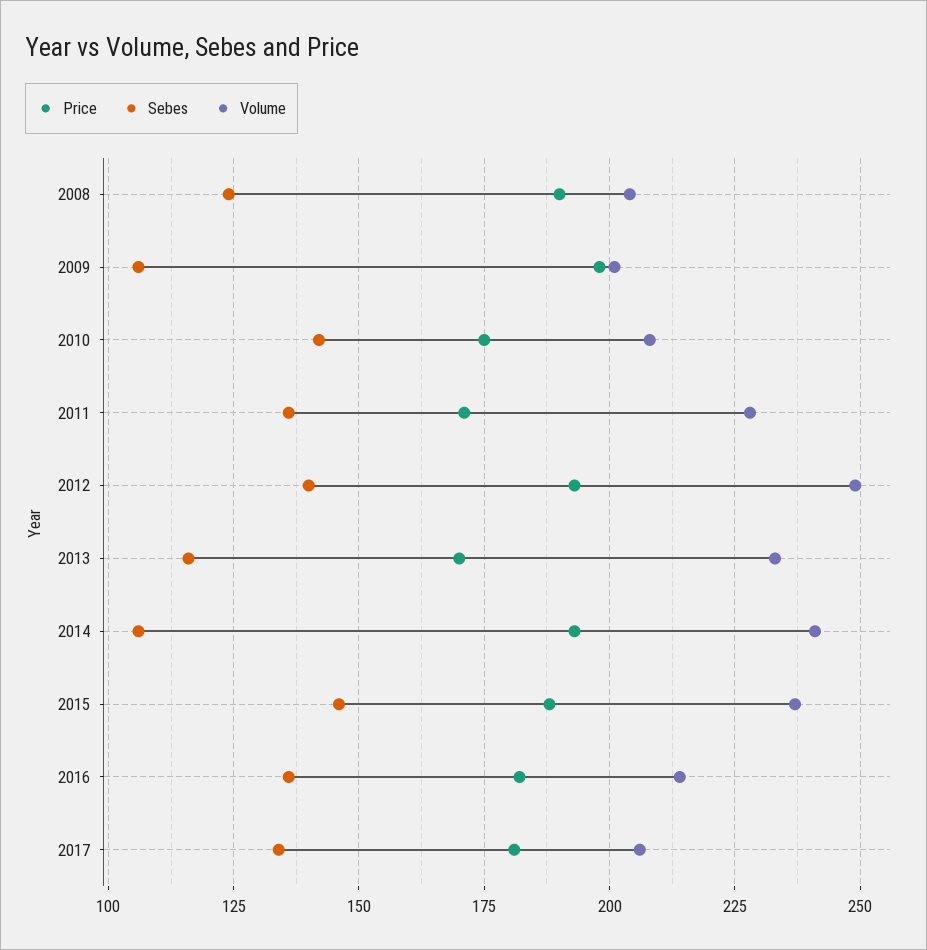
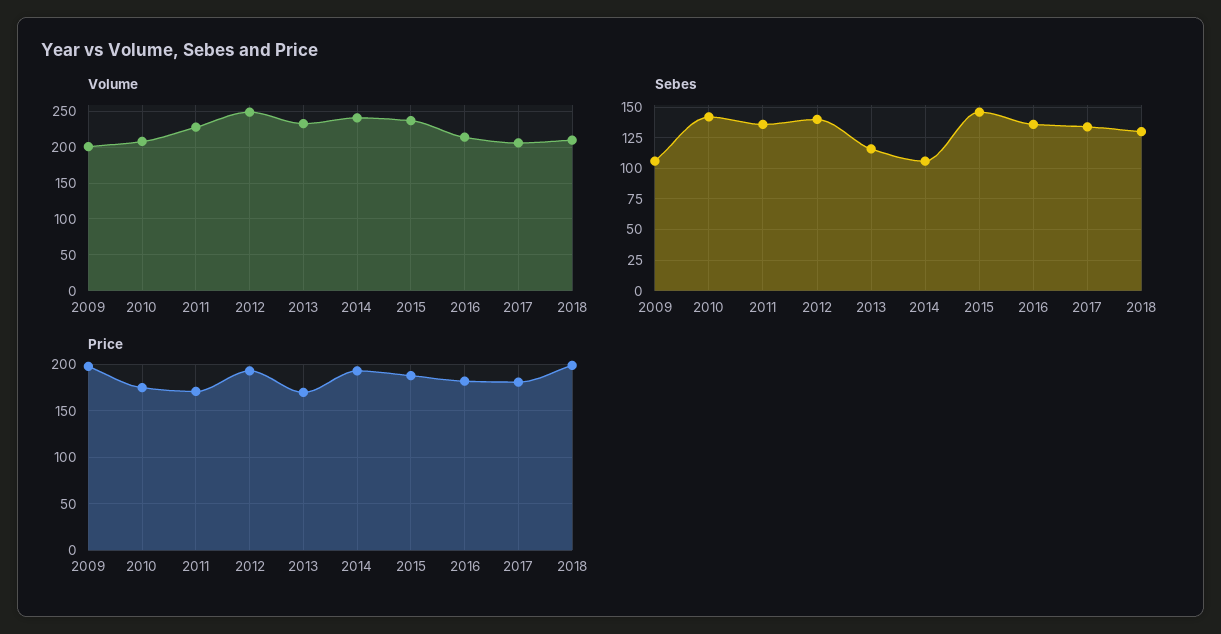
Price, 2008: 190 -> none
Sebes, 2008: 125 -> none
Volume, 2008: 205 -> none
Volume, 2018: none -> 210
Sebes, 2018: none -> 130
Price, 2018: none -> 200

